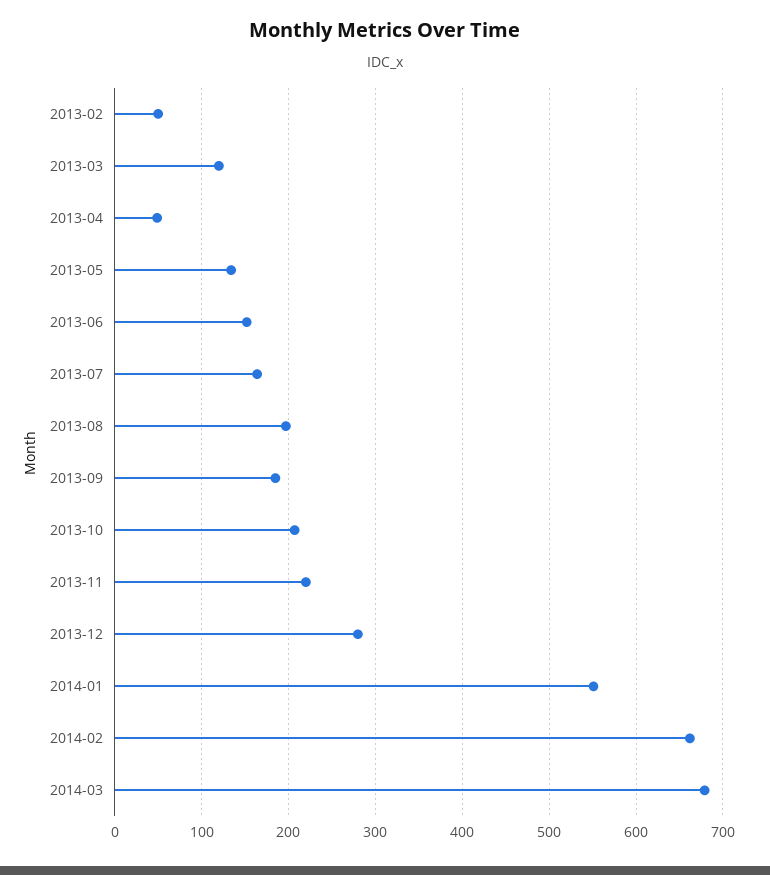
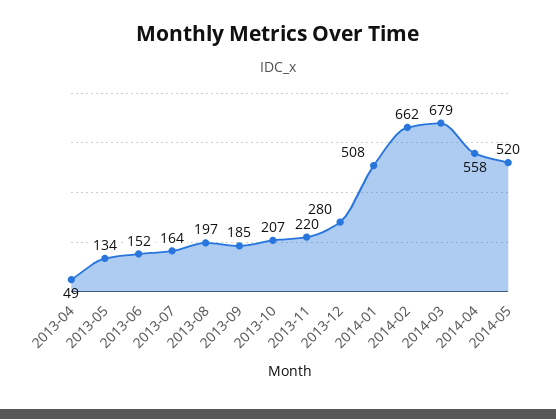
2013-02: 50 -> none
2013-03: 120 -> none
2014-01: 550 -> 508
2014-04: none -> 558
2014-05: none -> 520

